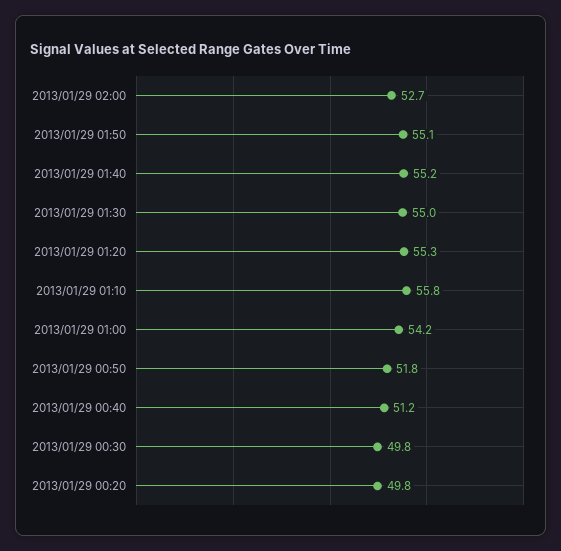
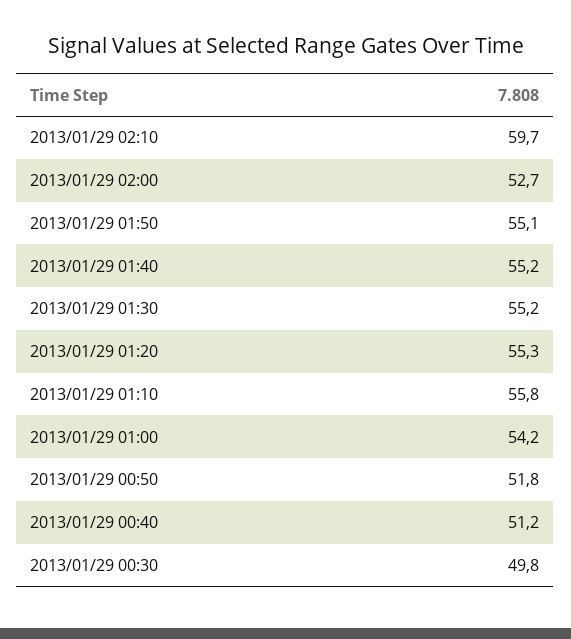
2013/01/29 01:30: 55 -> 55.2
2013/01/29 00:20: 49.8 -> none
2013/01/29 02:10: none -> 59.7

